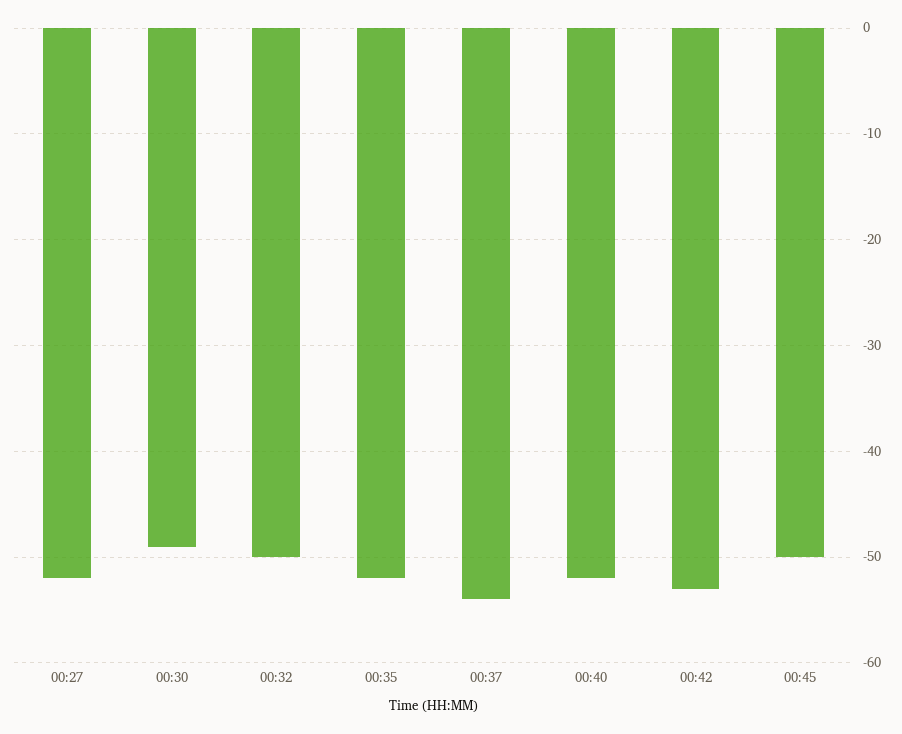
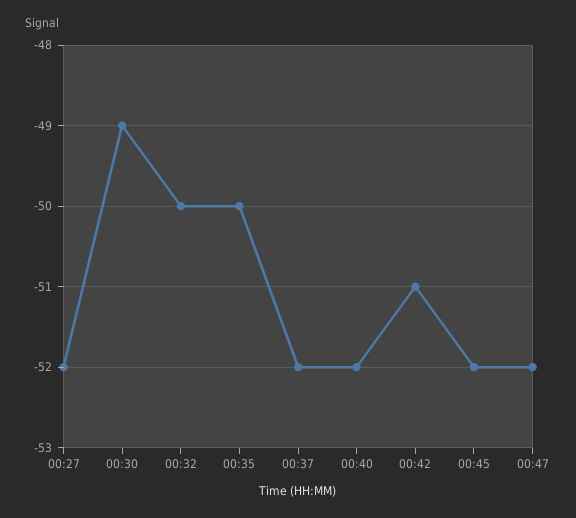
00:35: -52 -> -50
00:37: -54 -> -52
00:42: -53 -> -51
00:45: -50 -> -52
00:47: none -> -52

